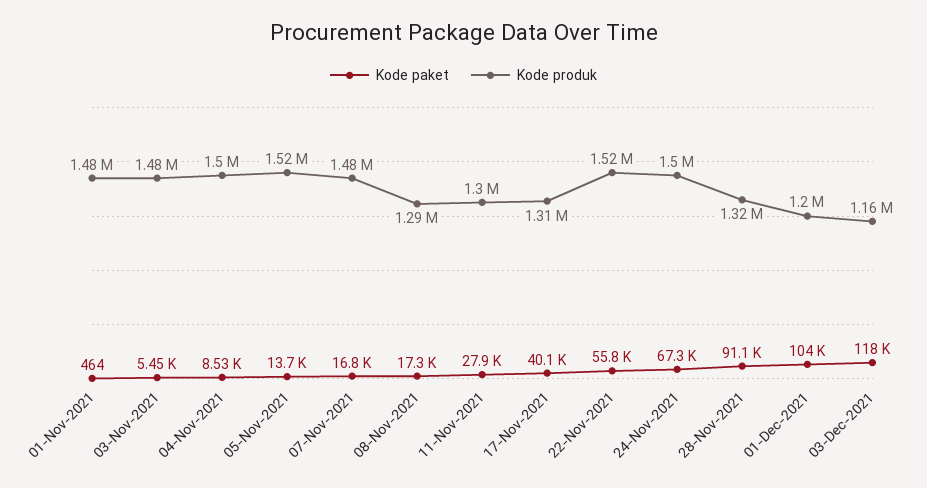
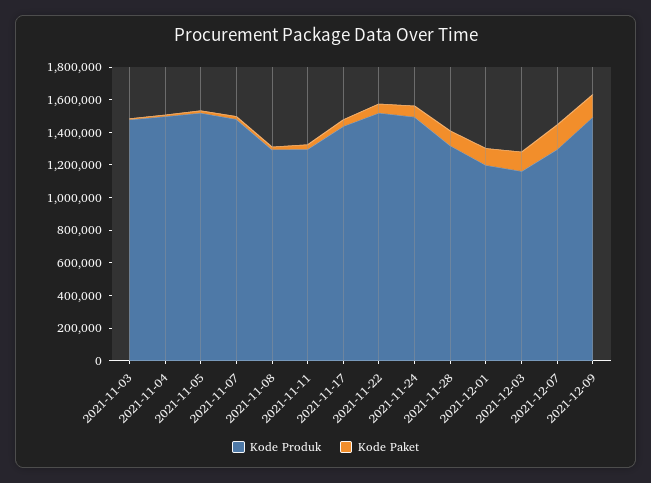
Kode paket, 01-Nov-2021: 464 -> none
Kode produk, 01-Nov-2021: 1480000 -> none
Kode produk, 17-Nov-2021: 1310000 -> 1450000
Kode produk, 2021-12-07: none -> 1300000
Kode paket, 2021-12-07: none -> 150000
Kode produk, 2021-12-09: none -> 1500000
Kode paket, 2021-12-09: none -> 150000

